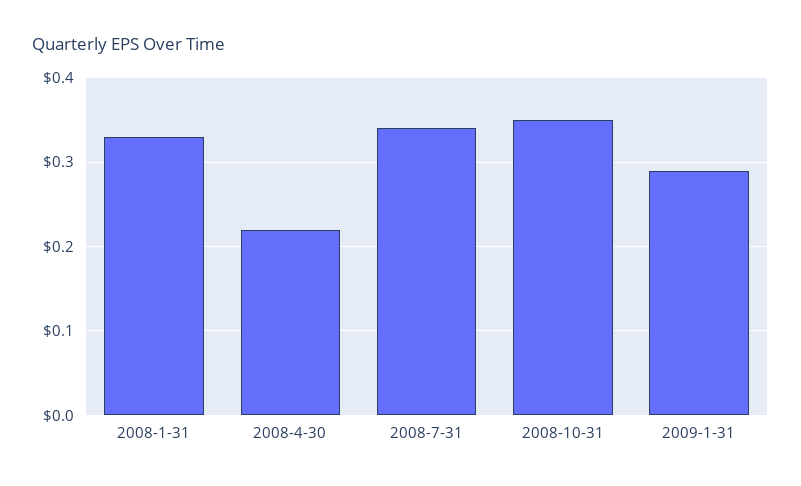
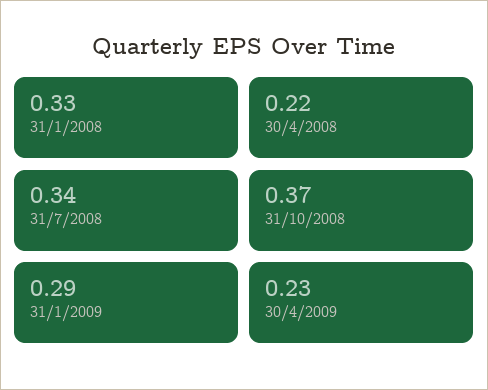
2008-10-31: 0.35 -> 0.37
30/4/2009: none -> 0.23

